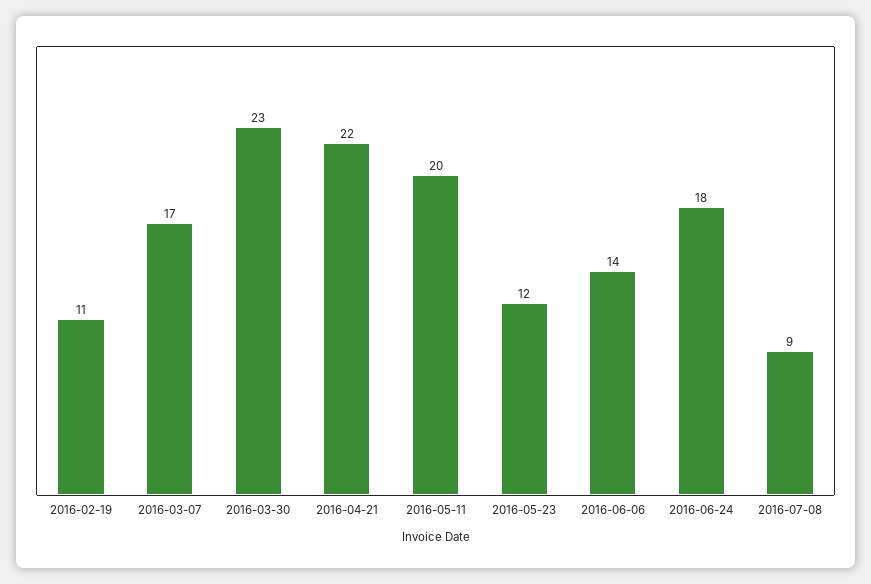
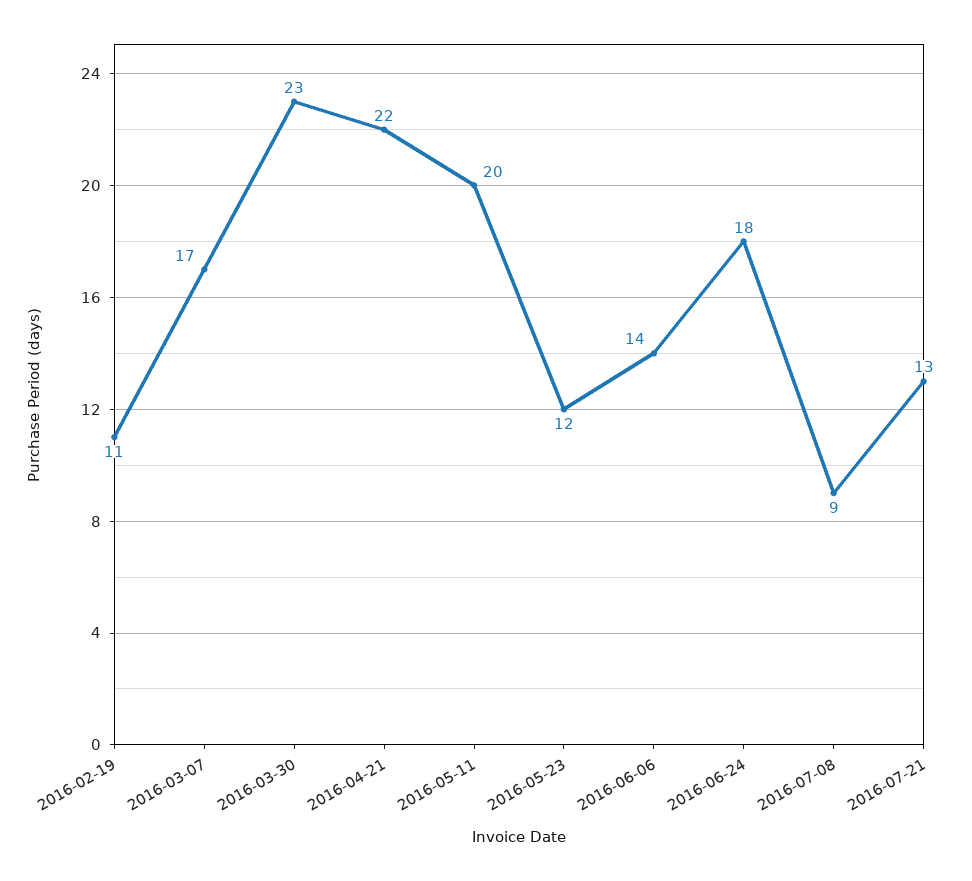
2016-07-21: none -> 13

